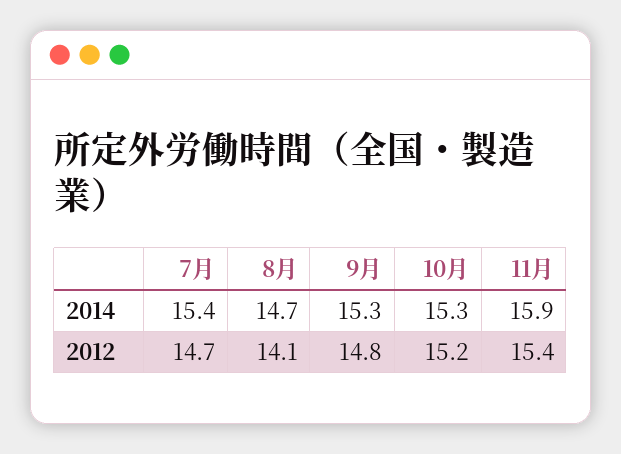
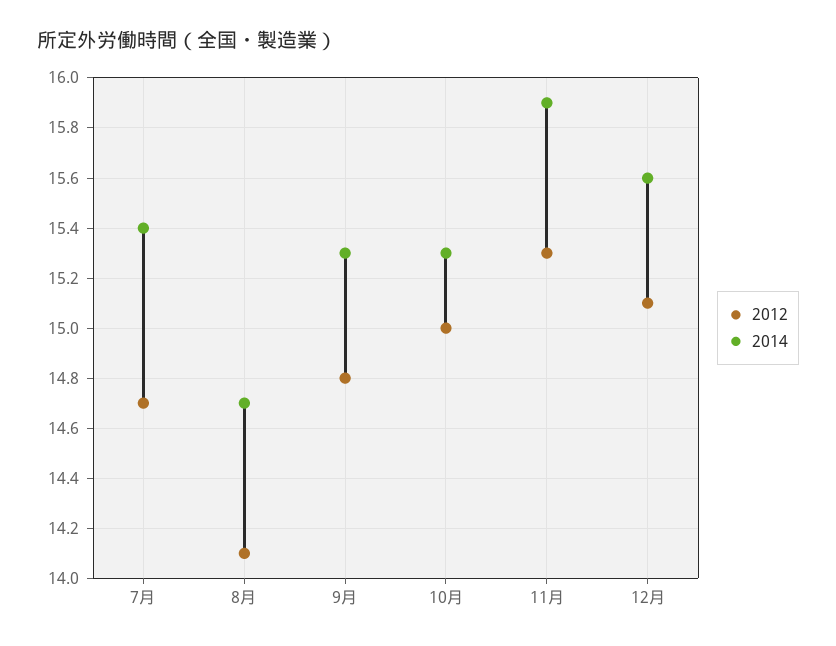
2012, 10月: 15.2 -> 15
2012, 11月: 15.4 -> 15.3
2012, 12月: none -> 15.1
2014, 12月: none -> 15.6

